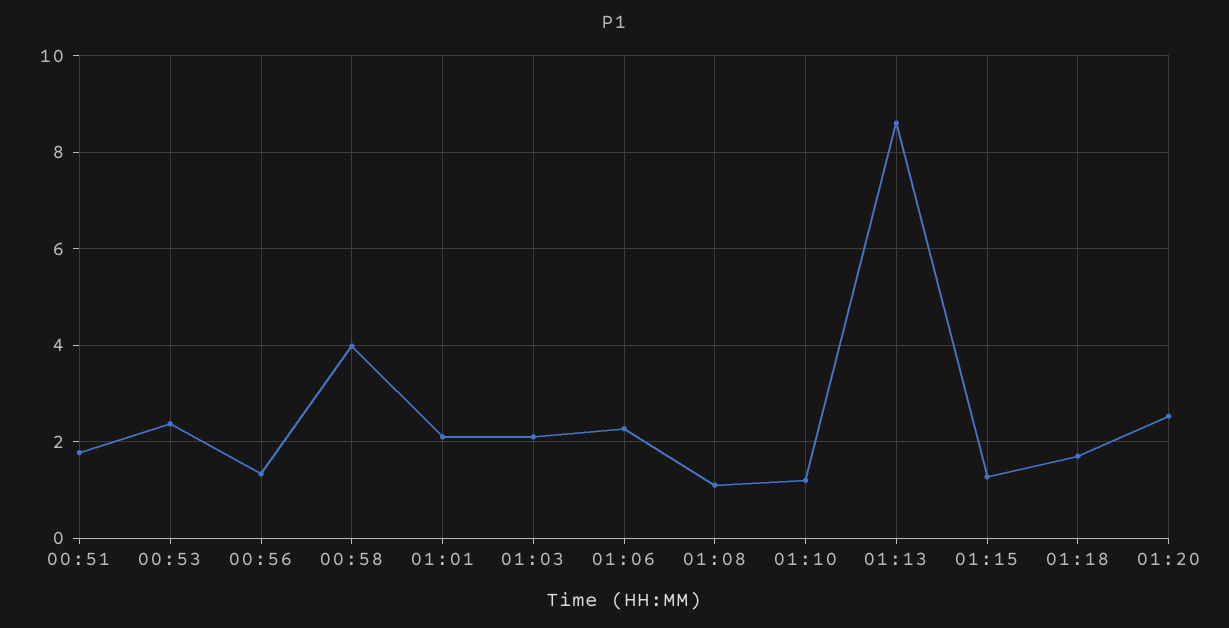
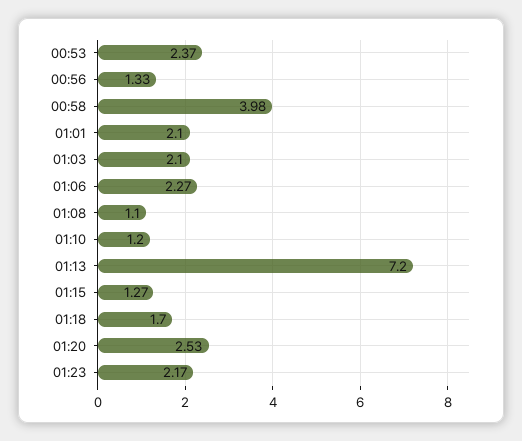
00:51: 1.8 -> none
01:13: 8.6 -> 7.2
01:23: none -> 2.17

